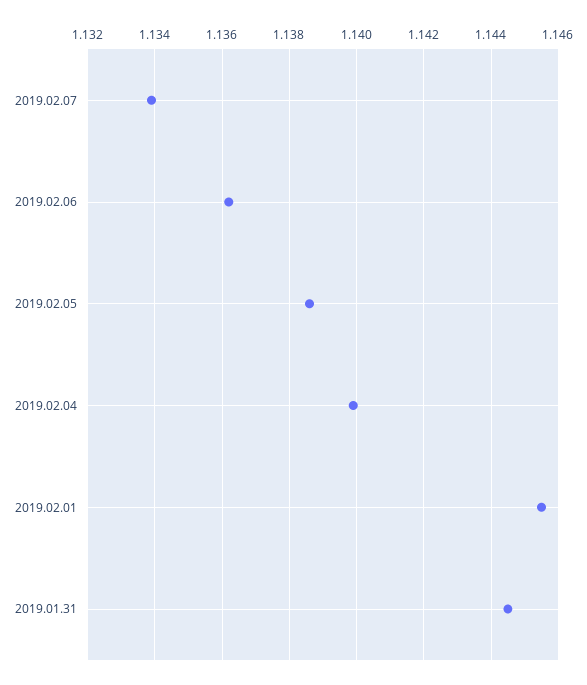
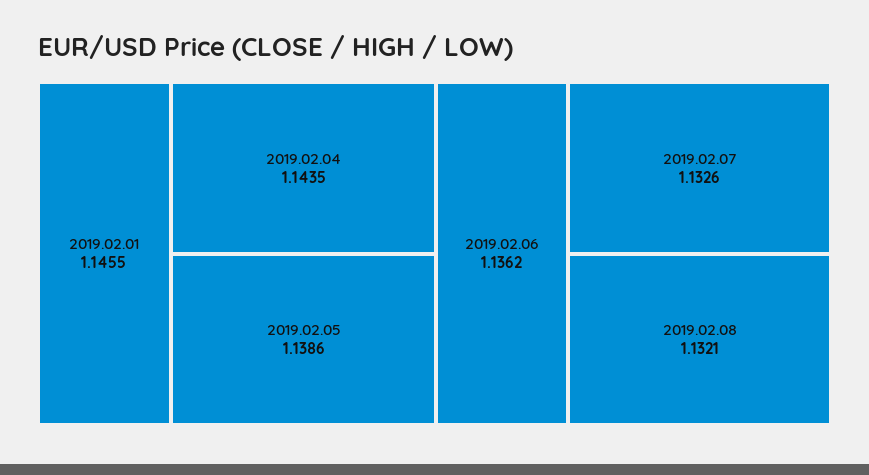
2019.02.07: 1.134 -> 1.1326
2019.02.04: 1.14 -> 1.1435
2019.01.31: 1.1445 -> none
2019.02.08: none -> 1.1321

